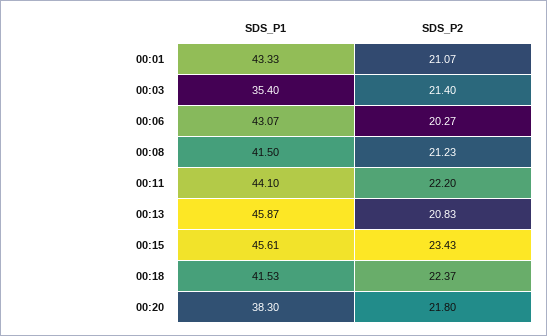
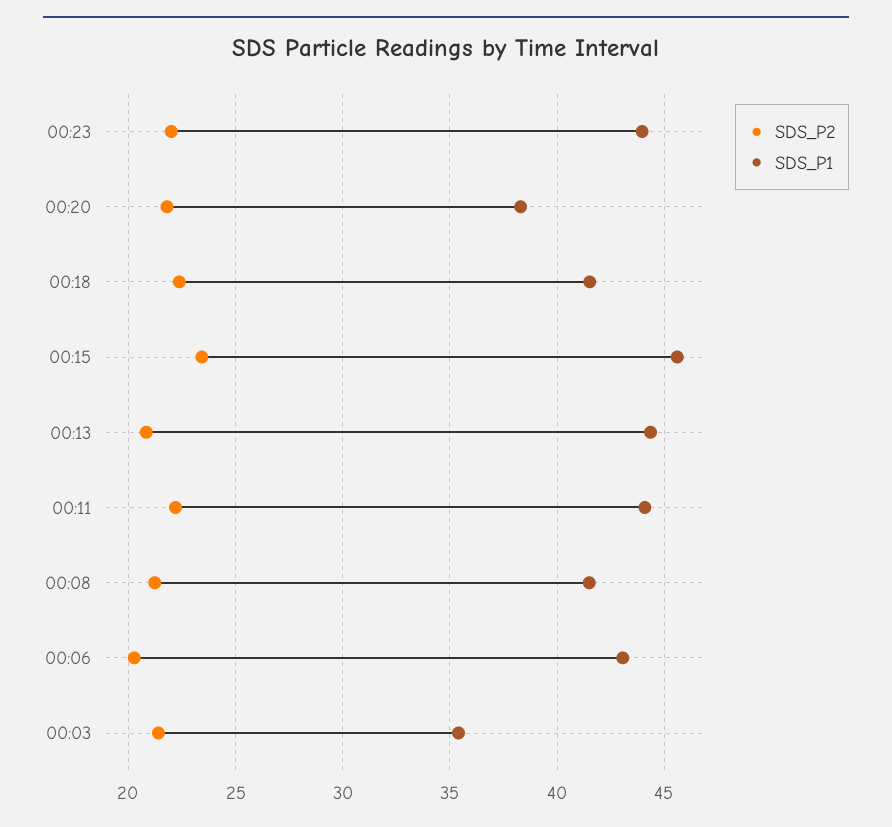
SDS_P1, 00:01: 43.33 -> none
SDS_P2, 00:01: 21.07 -> none
SDS_P1, 00:13: 45.87 -> 44.5
SDS_P2, 00:23: none -> 22
SDS_P1, 00:23: none -> 44

